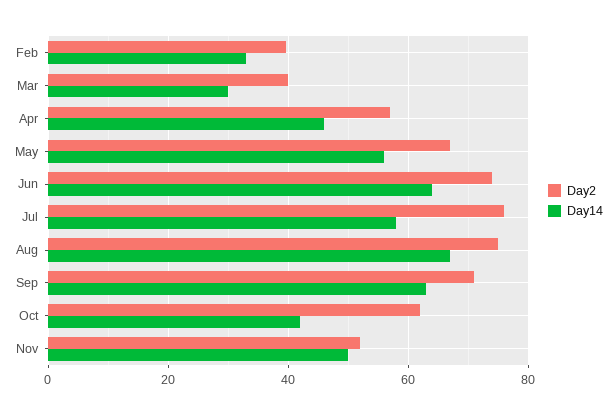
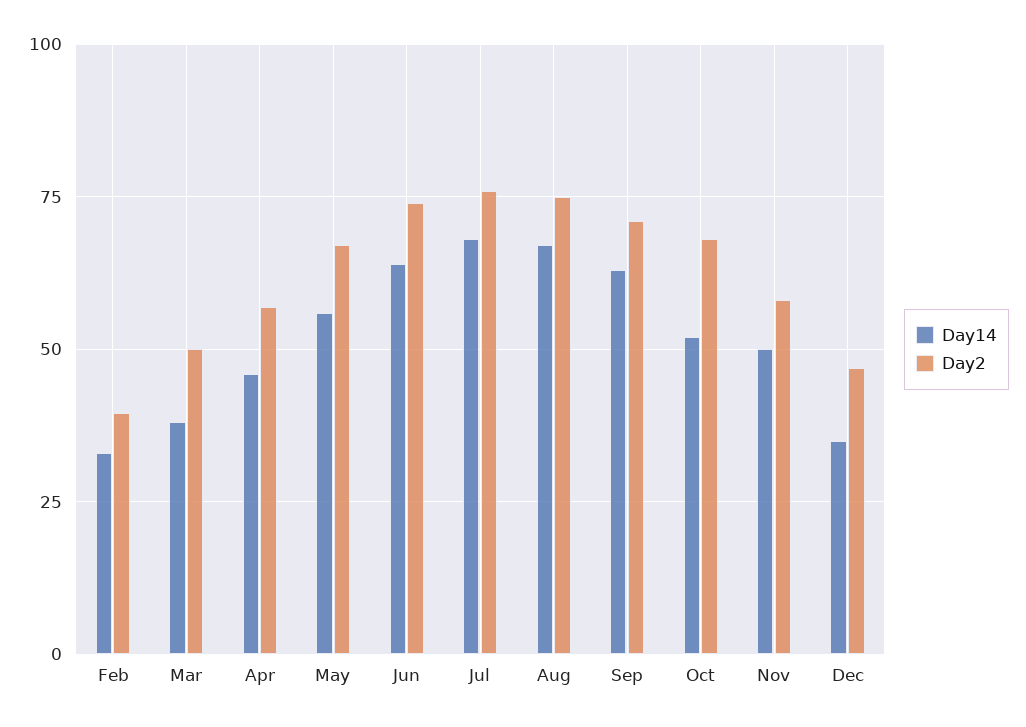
Day2, Mar: 40 -> 50
Day14, Mar: 30 -> 37.5
Day14, Jul: 58 -> 67.5
Day2, Oct: 62 -> 67.5
Day14, Oct: 42 -> 52.5
Day2, Nov: 52 -> 57.5
Day14, Dec: none -> 35
Day2, Dec: none -> 47.5

